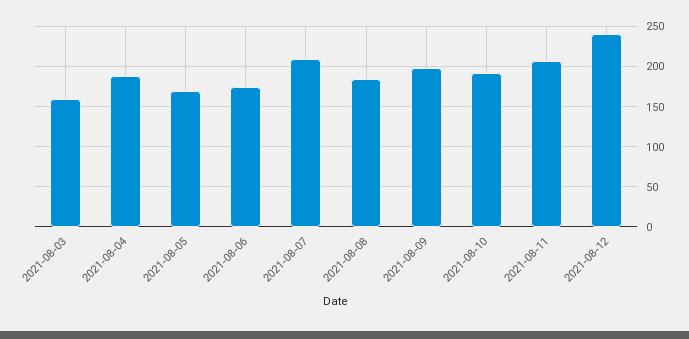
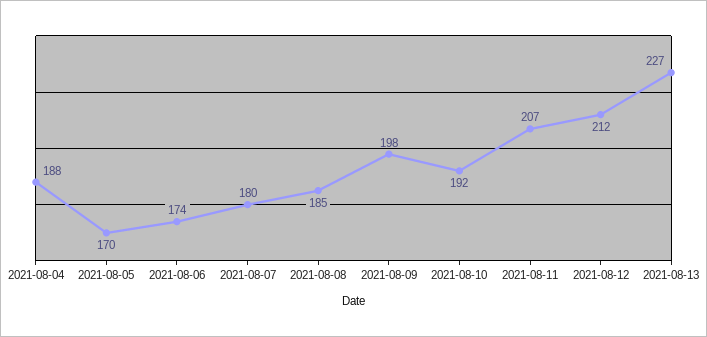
2021-08-03: 160 -> none
2021-08-07: 210 -> 180
2021-08-12: 240 -> 212
2021-08-13: none -> 227

